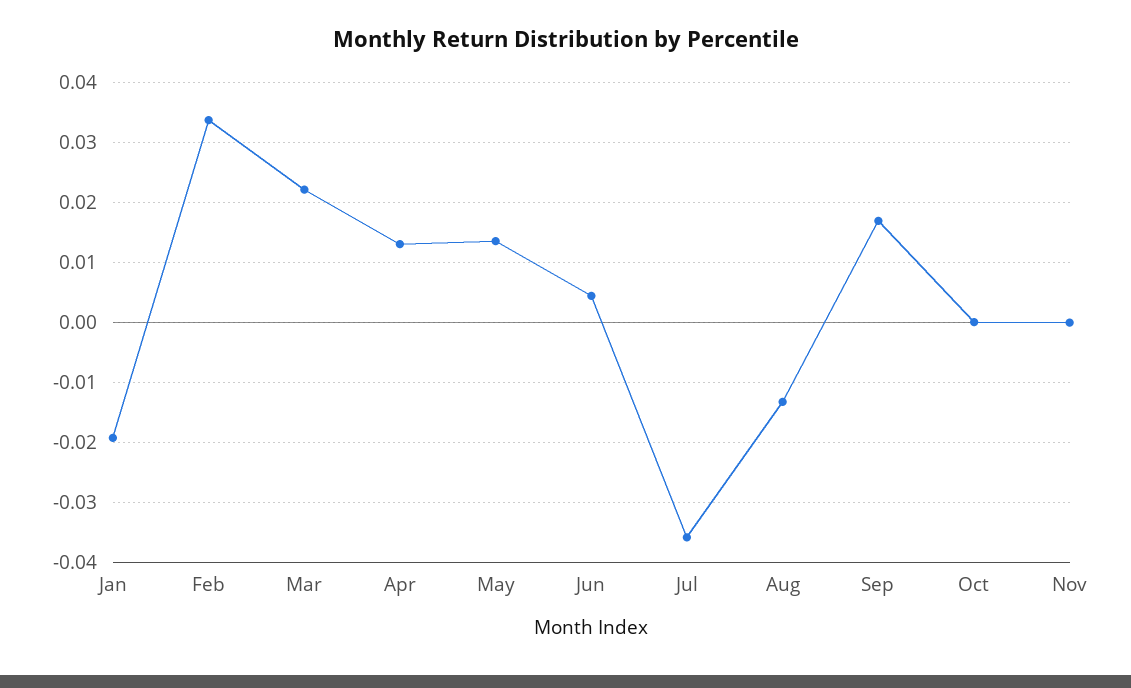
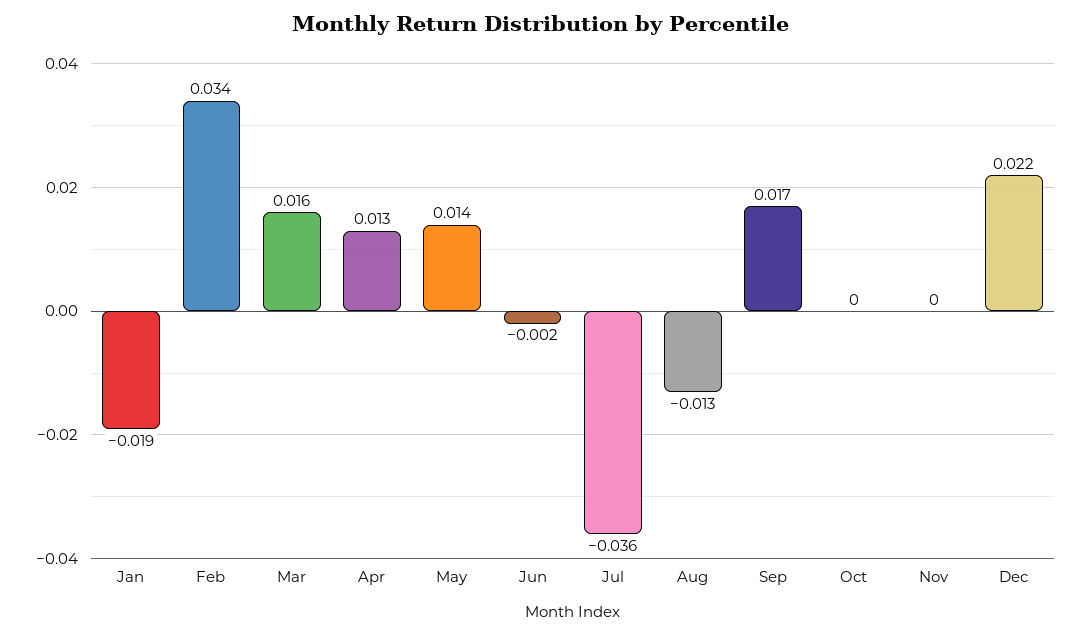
Mar: 0.022 -> 0.016
Jun: 0.004 -> -0.002
Dec: none -> 0.022

